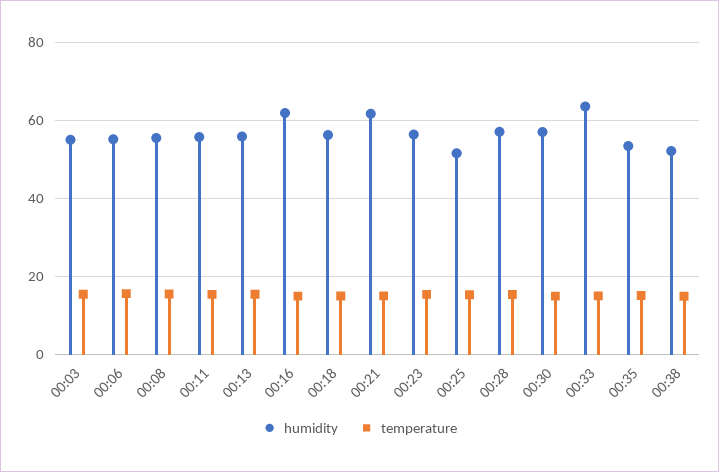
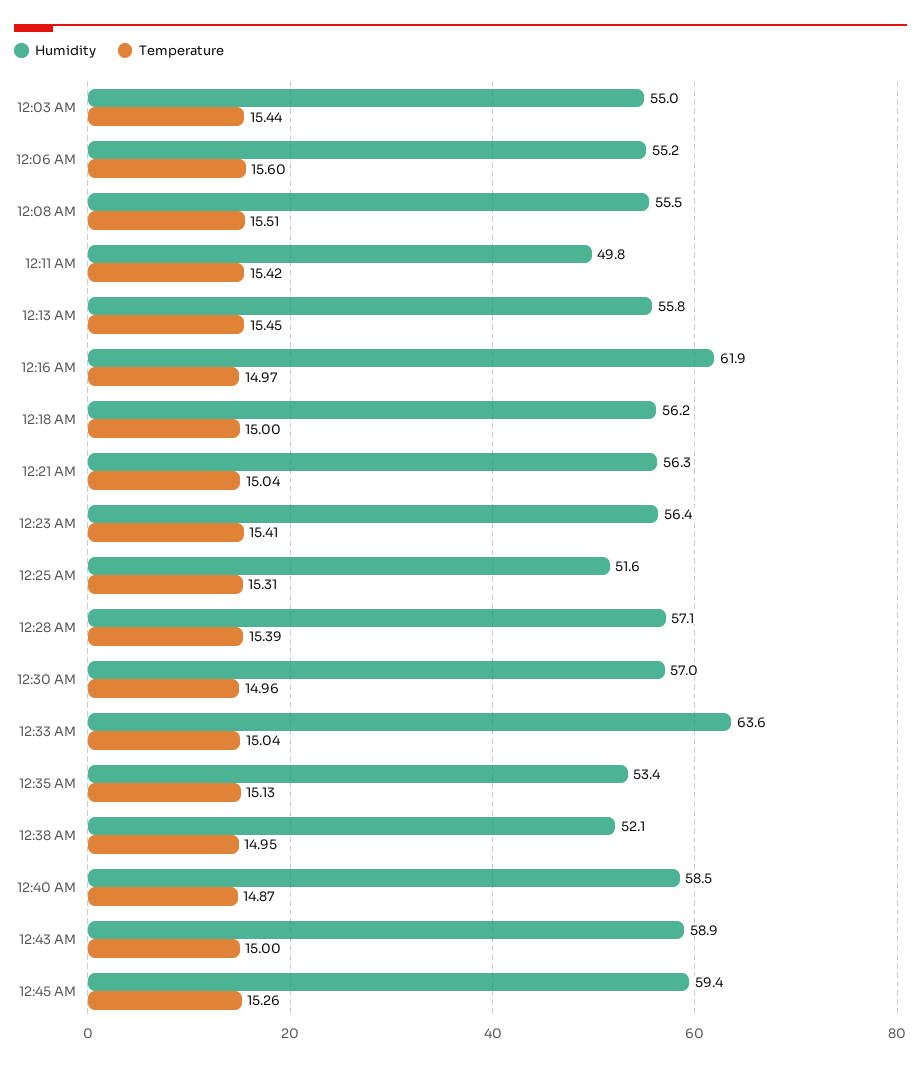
humidity, 00:11: 56 -> 49.8
humidity, 00:21: 62 -> 56.3
humidity, 12:40 AM: none -> 58.5
temperature, 12:40 AM: none -> 14.87
humidity, 12:43 AM: none -> 58.9
temperature, 12:43 AM: none -> 15
humidity, 12:45 AM: none -> 59.4
temperature, 12:45 AM: none -> 15.26

